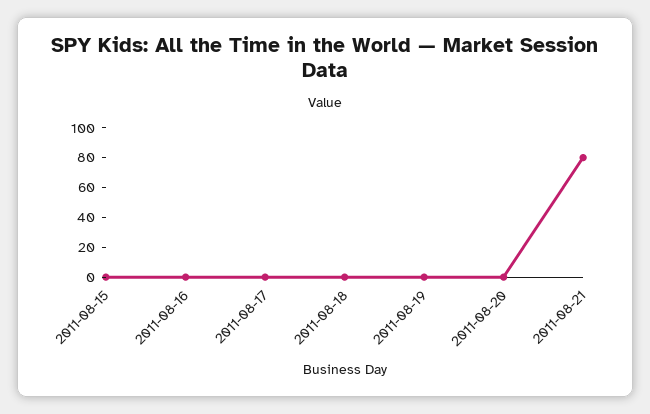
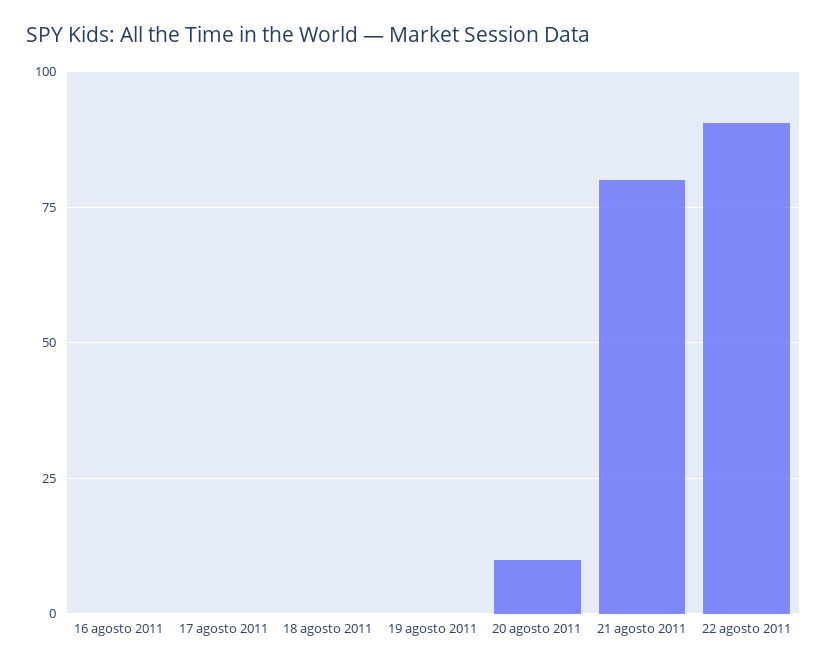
2011-08-15: 0 -> none
2011-08-20: 0 -> 10
22 agosto 2011: none -> 90

